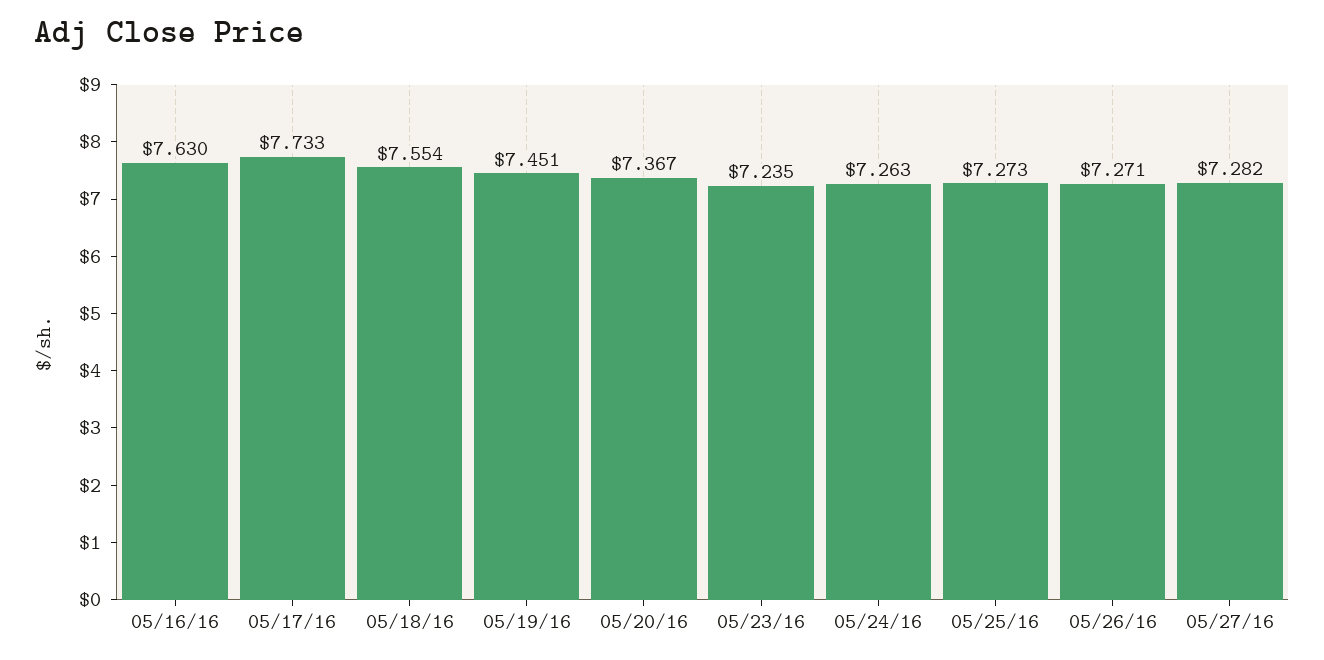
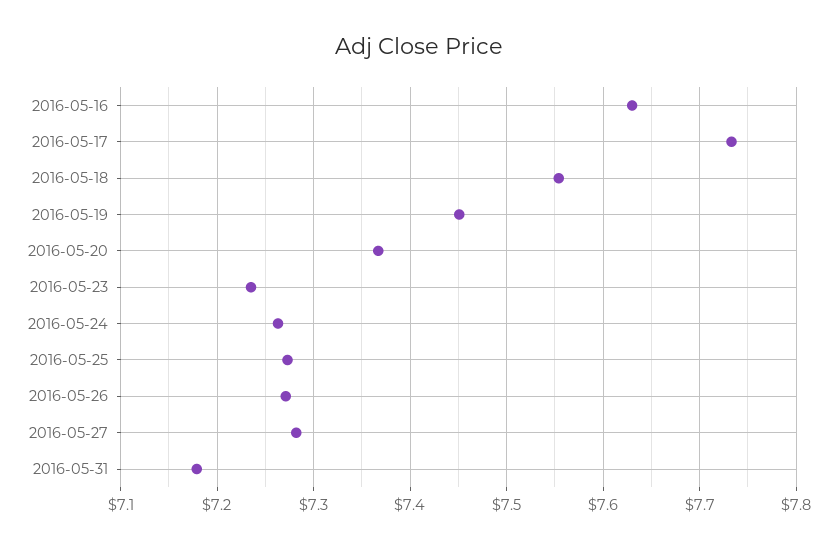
2016-05-31: none -> 7.18

